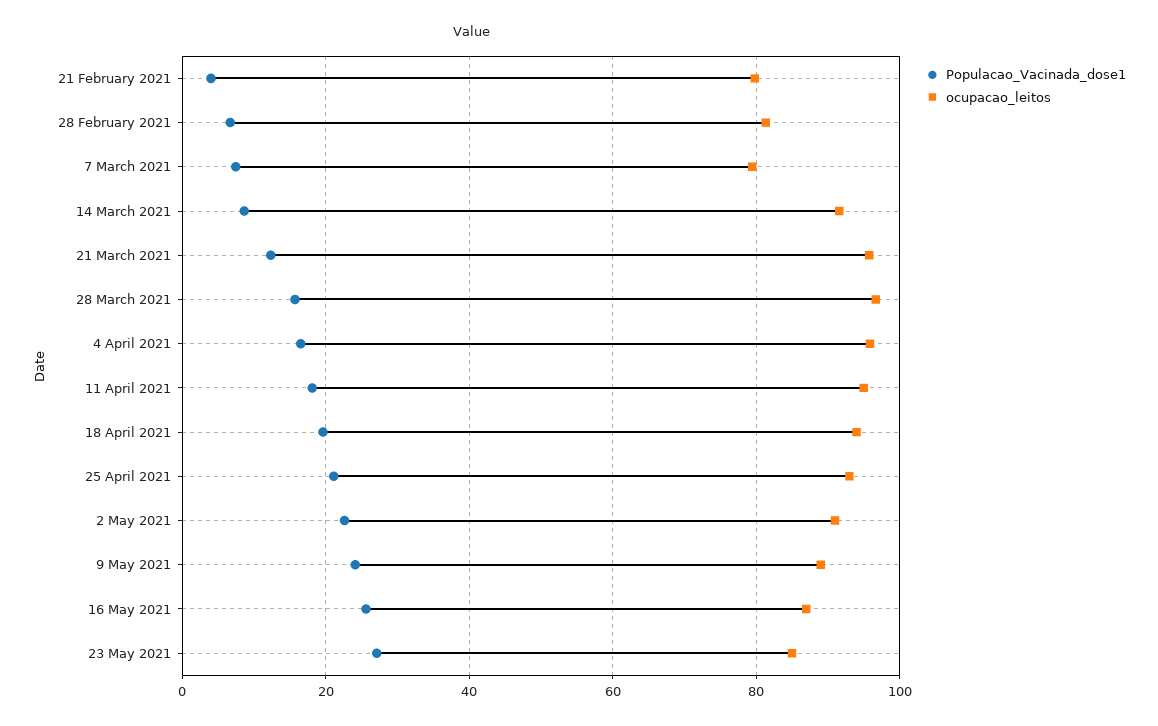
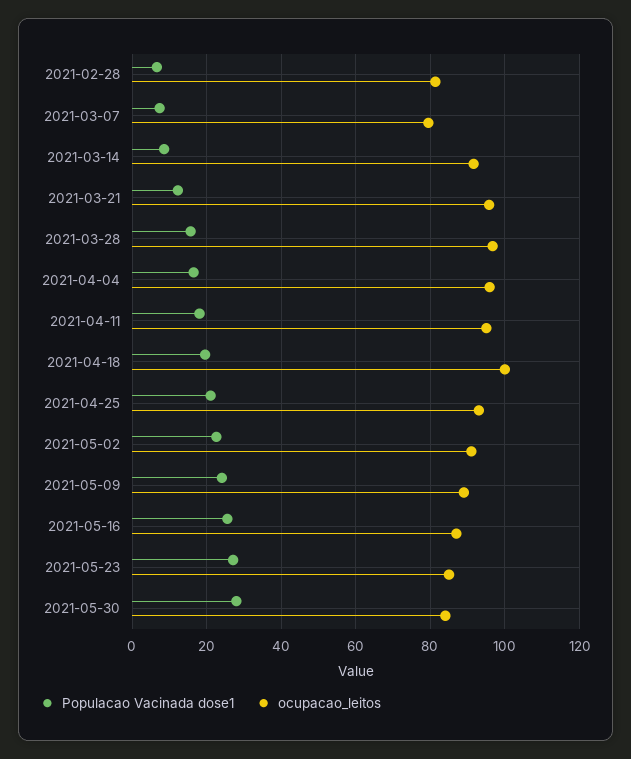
Populacao_Vacinada_dose1, 21 February 2021: 4 -> none
ocupacao_leitos, 21 February 2021: 80 -> none
ocupacao_leitos, 18 April 2021: 94 -> 100
Populacao_Vacinada_dose1, 2021-05-30: none -> 28
ocupacao_leitos, 2021-05-30: none -> 84

